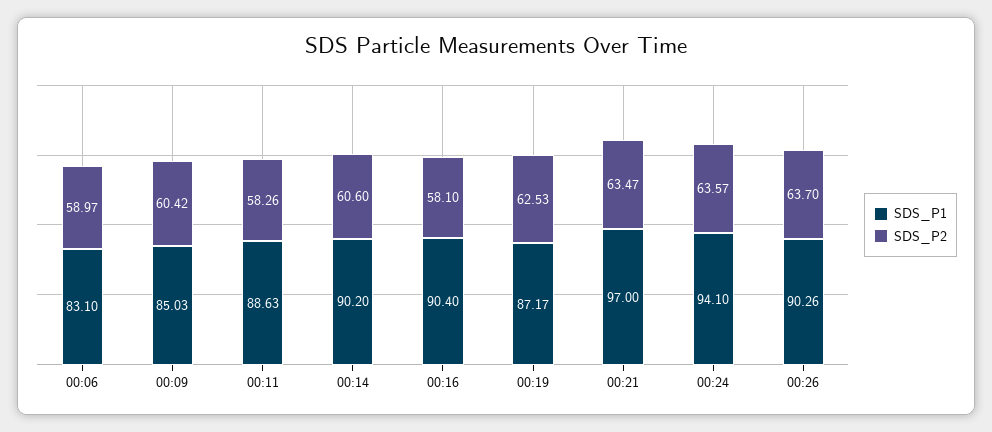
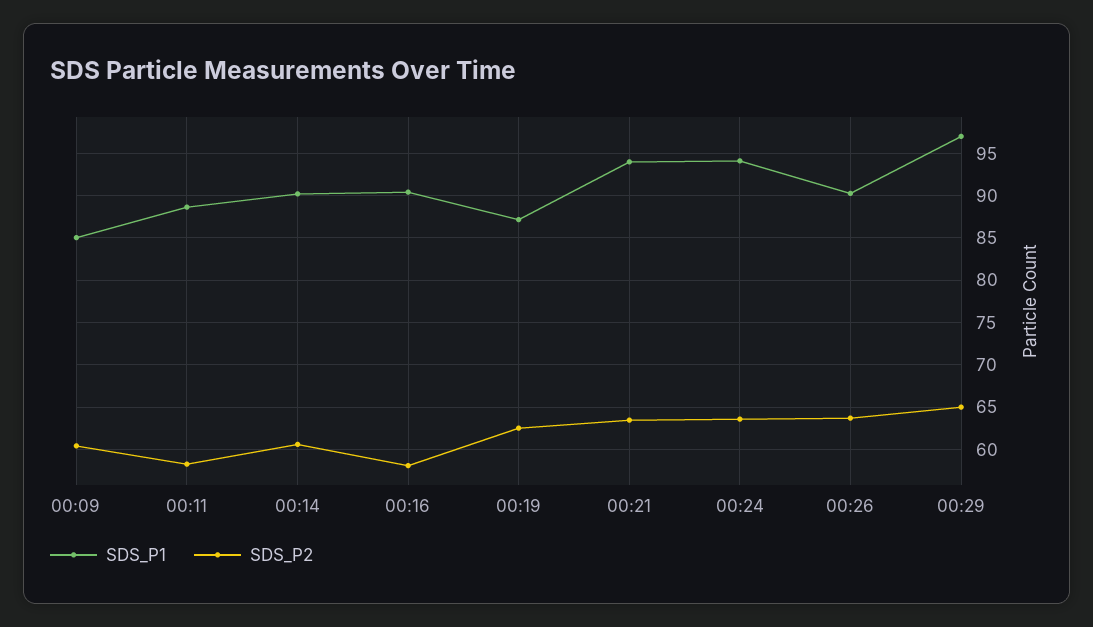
SDS_P1, 00:06: 83.1 -> none
SDS_P2, 00:06: 58.97 -> none
SDS_P1, 00:21: 97 -> 94
SDS_P1, 00:29: none -> 97
SDS_P2, 00:29: none -> 65

